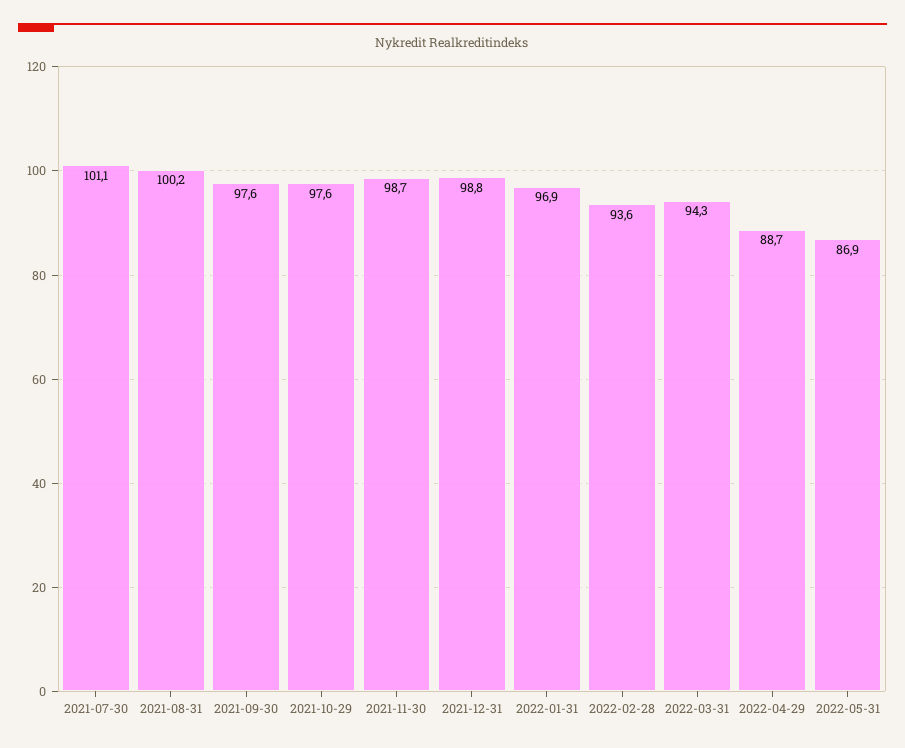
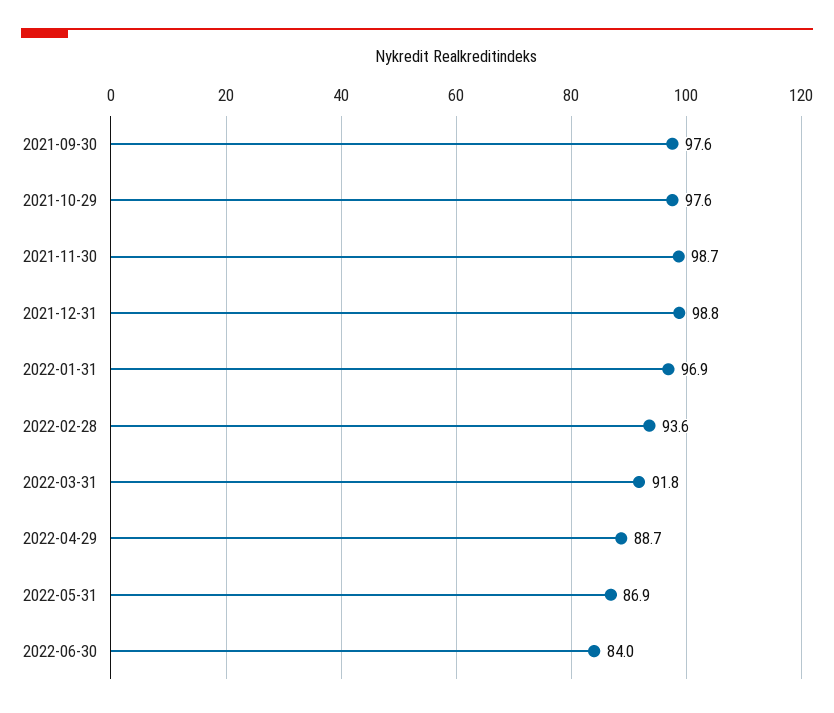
2021-07-30: 101.1 -> none
2021-08-31: 100.2 -> none
2022-03-31: 94.3 -> 91.8
2022-06-30: none -> 84

